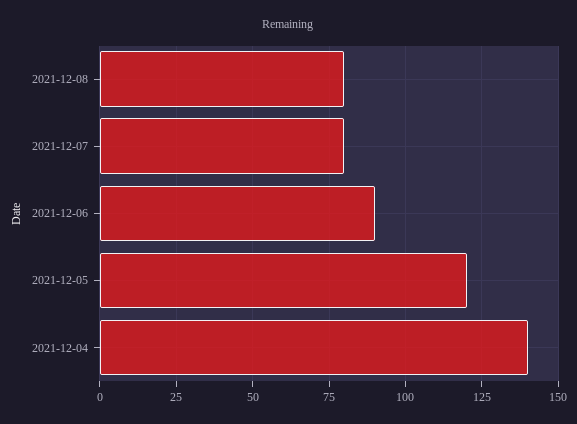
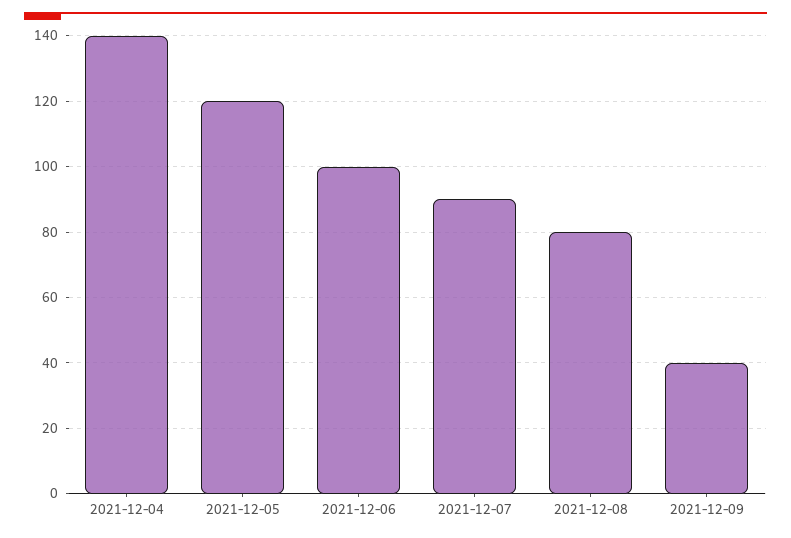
2021-12-07: 80 -> 90
2021-12-06: 90 -> 100
2021-12-09: none -> 40

